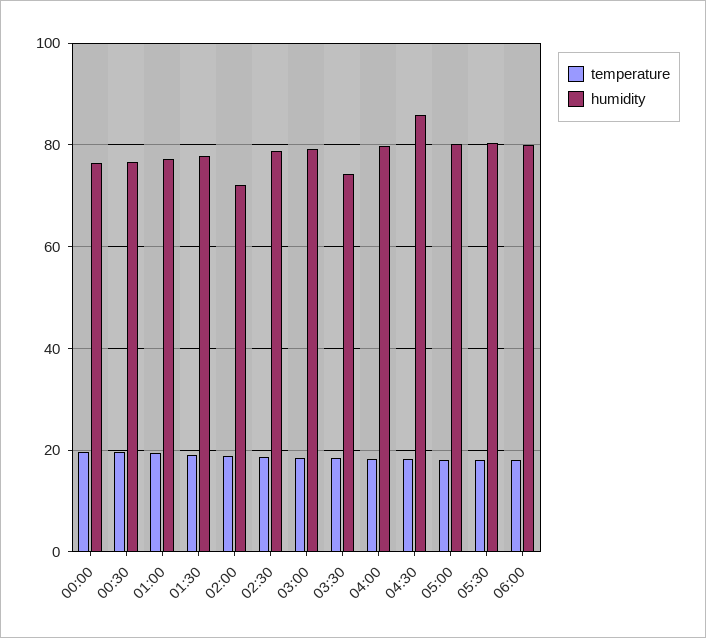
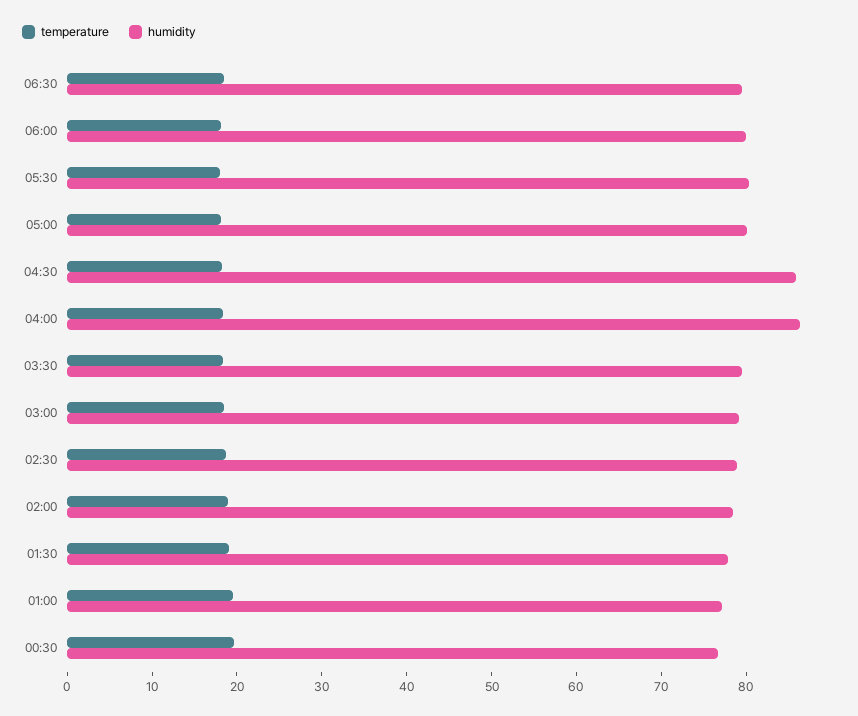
temperature, 00:00: 20 -> none
humidity, 00:00: 76 -> none
humidity, 02:00: 72 -> 78
humidity, 03:30: 74 -> 80
humidity, 04:00: 80 -> 86
temperature, 06:30: none -> 18
humidity, 06:30: none -> 80

